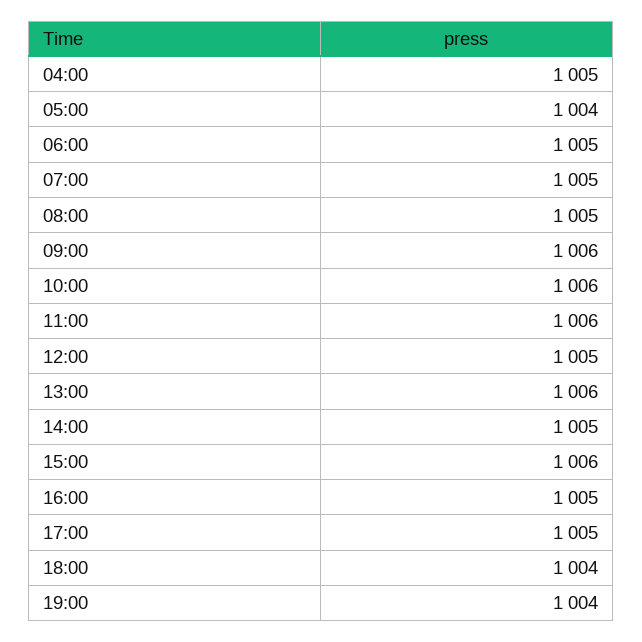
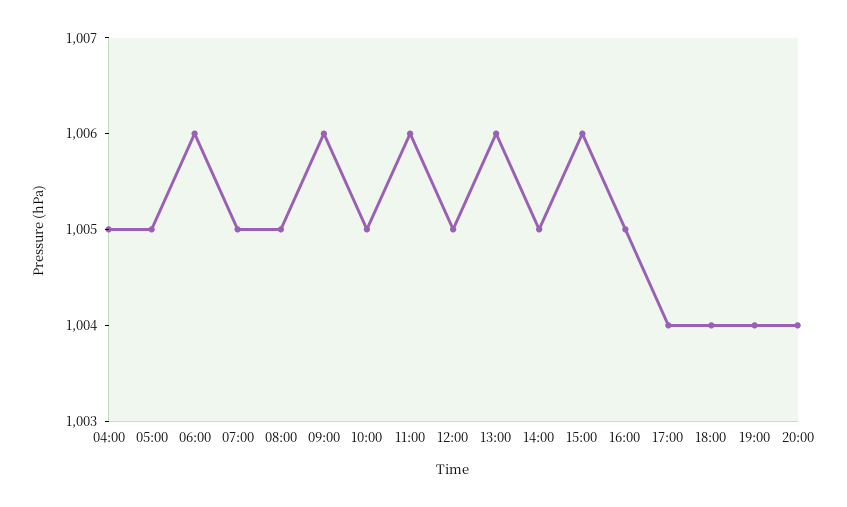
05:00: 1004 -> 1005
06:00: 1005 -> 1006
10:00: 1006 -> 1005
17:00: 1005 -> 1004
20:00: none -> 1004

